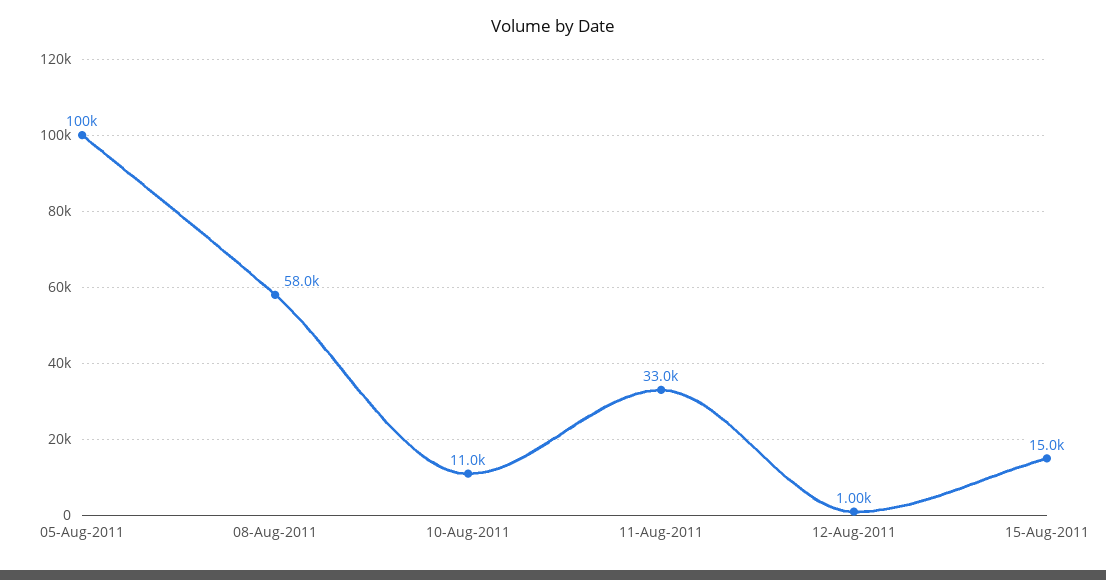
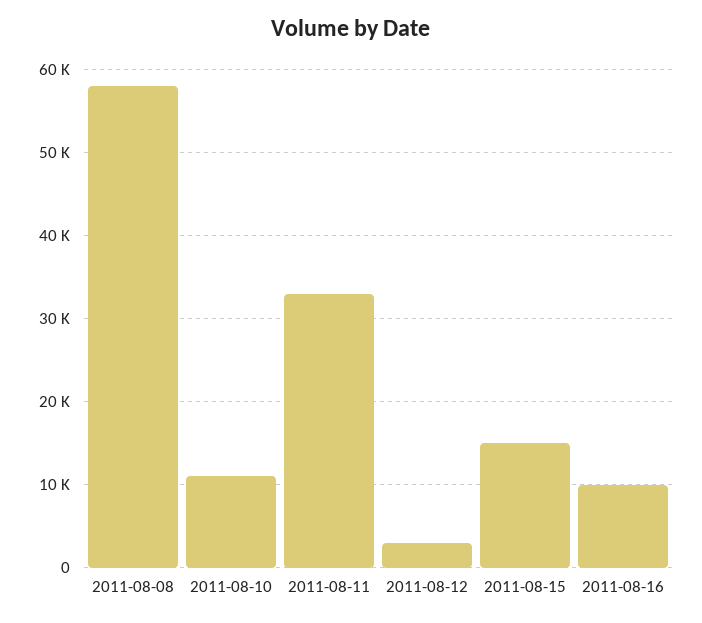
05-Aug-2011: 100000 -> none
12-Aug-2011: 1000 -> 3000
2011-08-16: none -> 10000

